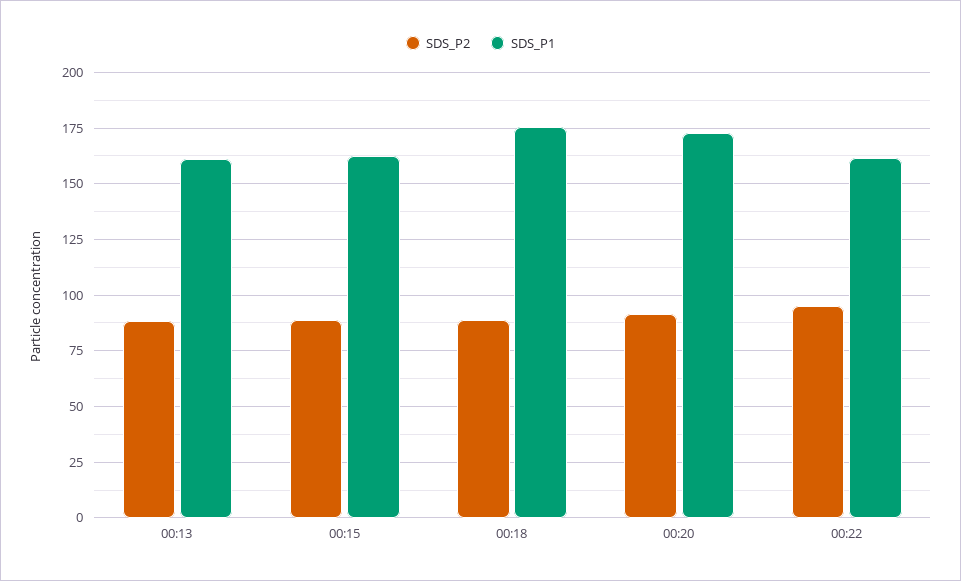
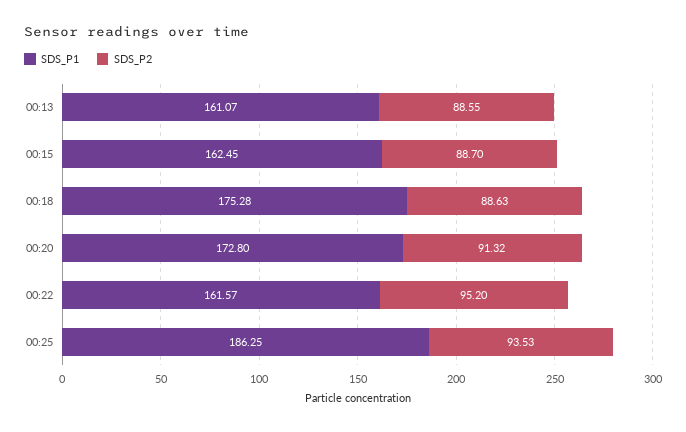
SDS_P1, 00:25: none -> 186.25
SDS_P2, 00:25: none -> 93.53

